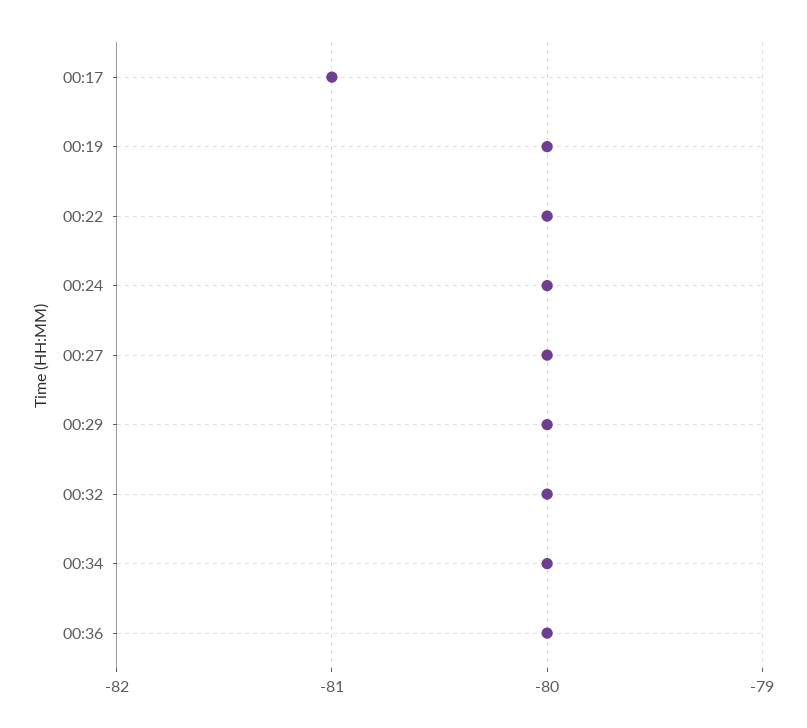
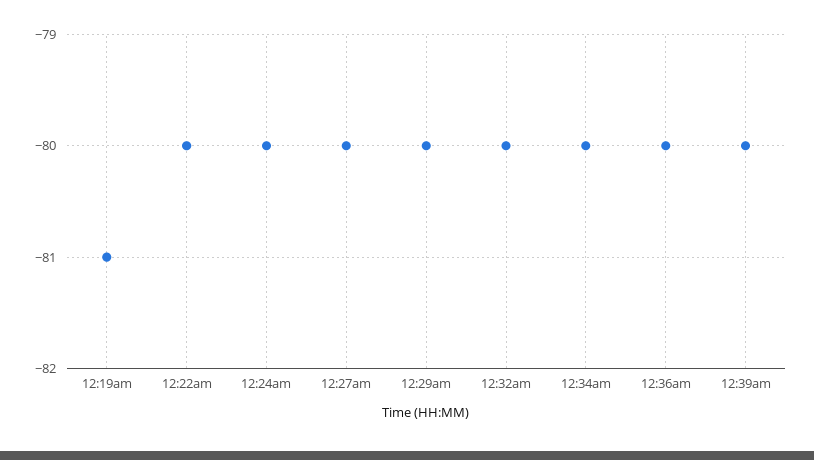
00:17: -81 -> none
00:19: -80 -> -81
12:39am: none -> -80

